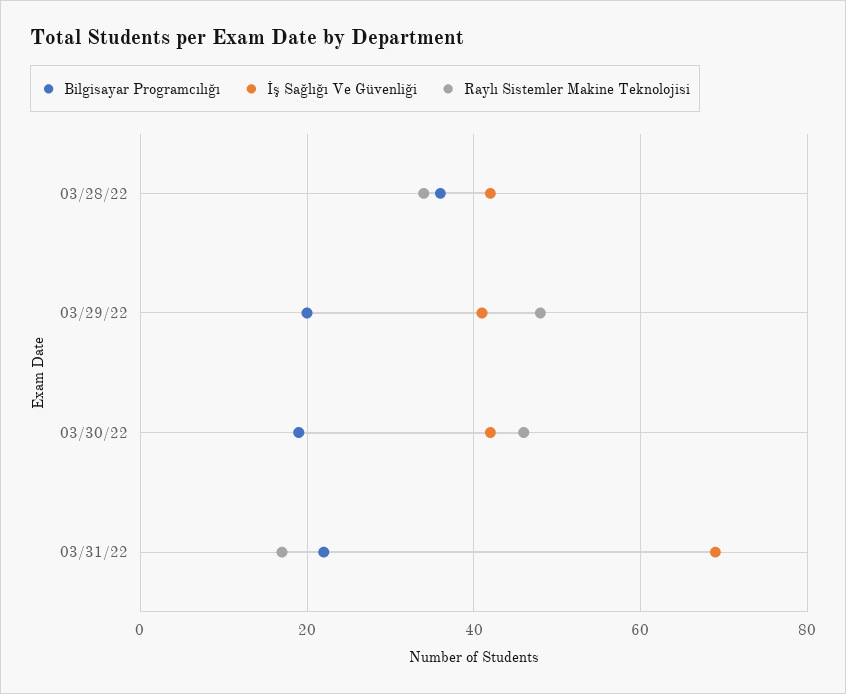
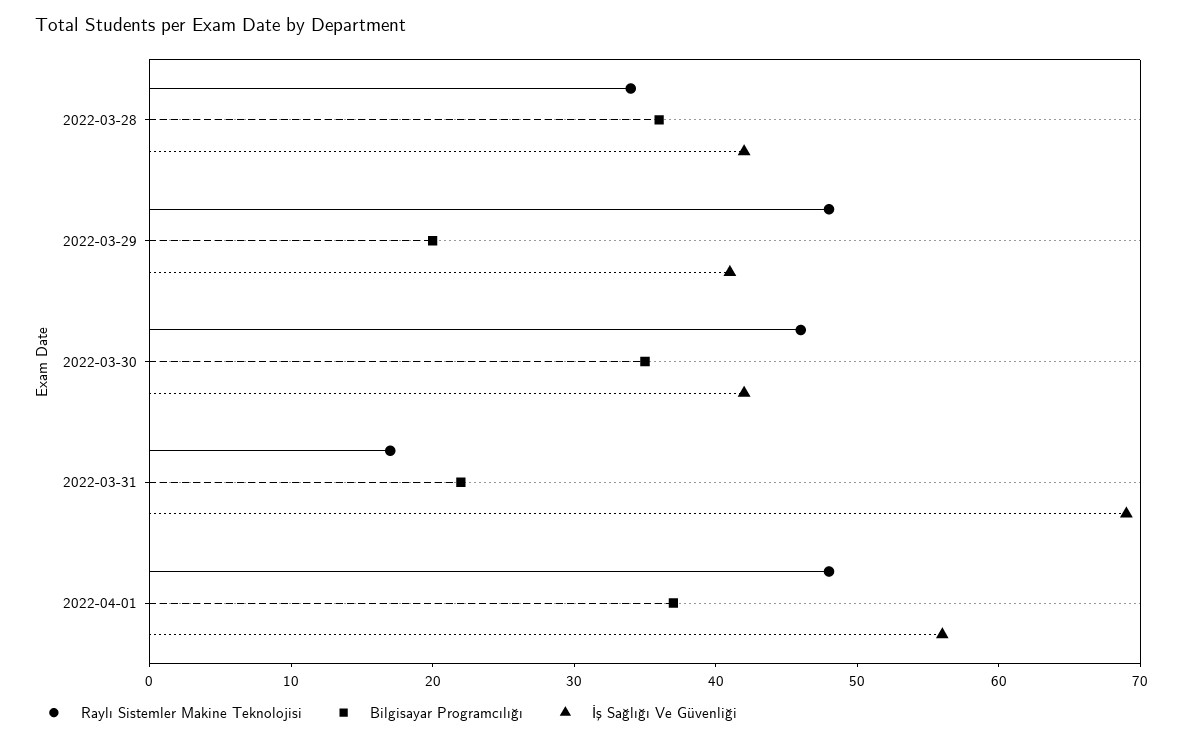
Bilgisayar Programcılığı, 03/30/22: 20 -> 35
Raylı Sistemler Makine Teknolojisi, 2022-04-01: none -> 48
Bilgisayar Programcılığı, 2022-04-01: none -> 37
İş Sağlığı Ve Güvenliği, 2022-04-01: none -> 56

